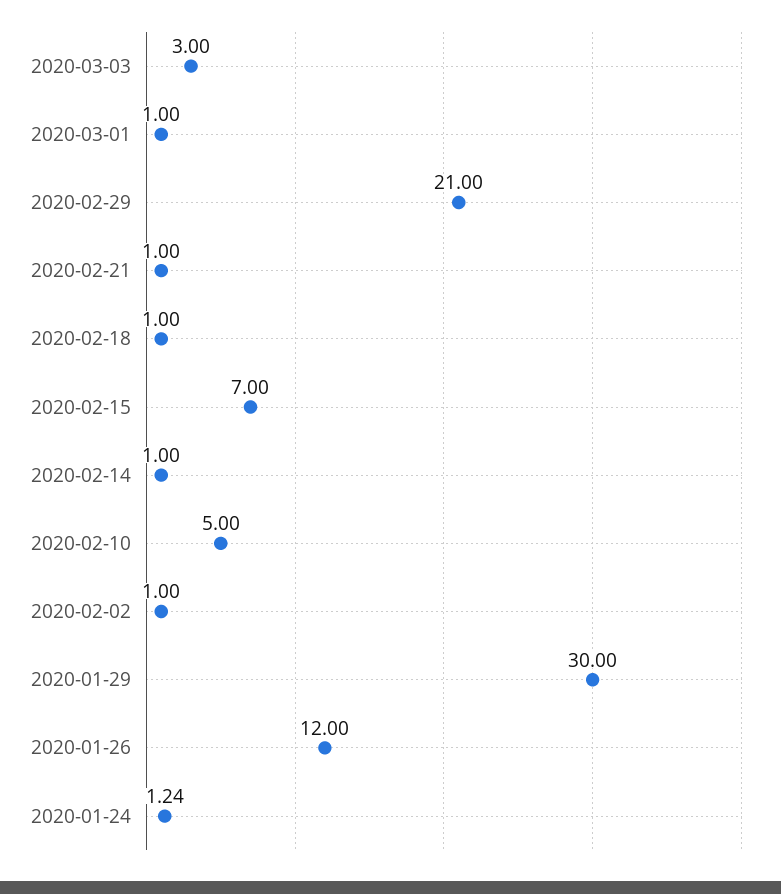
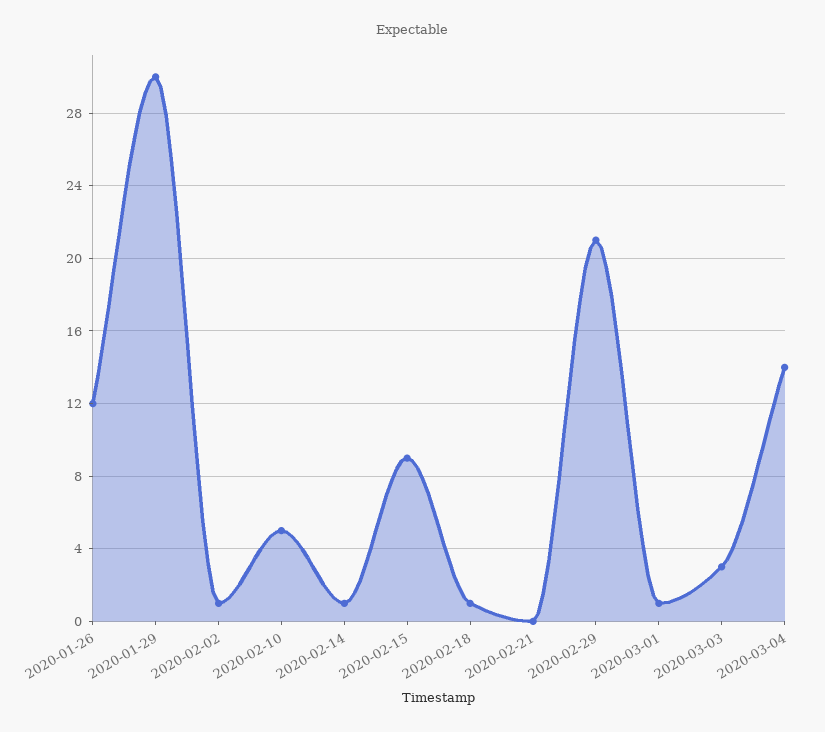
2020-02-21: 1 -> 0
2020-02-15: 7 -> 9
2020-01-24: 1.24 -> none
2020-03-04: none -> 14

